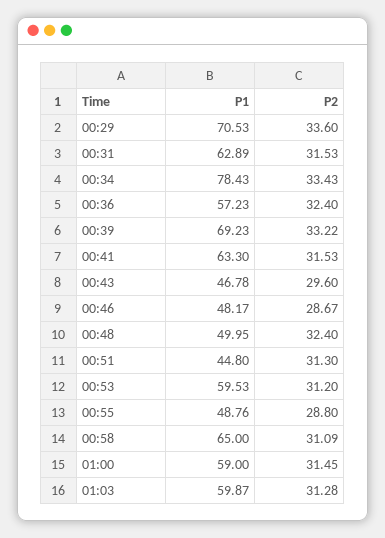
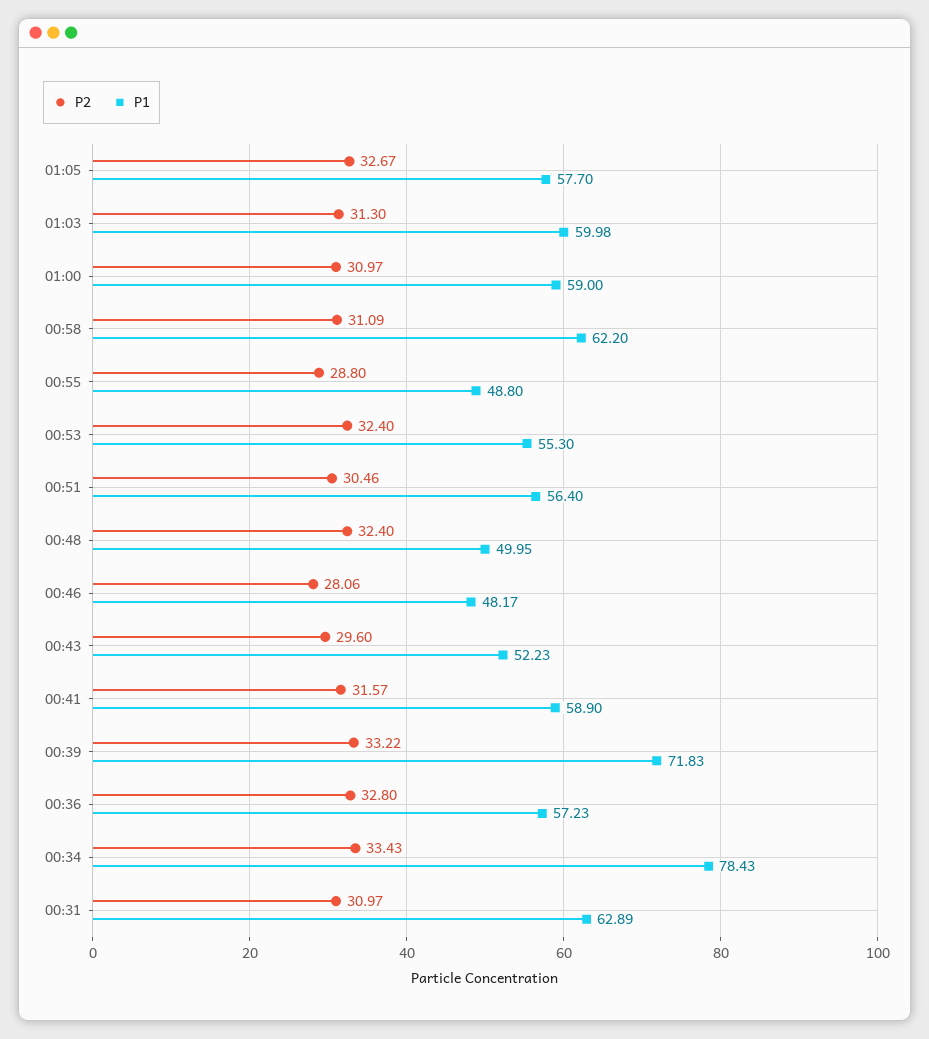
P1, 00:29: 70.53 -> none
P2, 00:29: 33.6 -> none
P2, 00:31: 31.53 -> 30.97
P2, 00:36: 32.4 -> 32.8
P1, 00:39: 69.23 -> 71.83
P1, 00:41: 63.3 -> 58.9
P2, 00:41: 31.53 -> 31.57
P1, 00:43: 46.78 -> 52.23
P2, 00:46: 28.67 -> 28.06
P1, 00:51: 44.8 -> 56.4
P2, 00:51: 31.3 -> 30.46
P1, 00:53: 59.53 -> 55.3
P2, 00:53: 31.2 -> 32.4
P1, 00:55: 48.76 -> 48.8
P1, 00:58: 65 -> 62.2
P2, 01:00: 31.45 -> 30.97
P1, 01:03: 59.87 -> 59.98
P2, 01:03: 31.28 -> 31.3
P2, 01:05: none -> 32.67
P1, 01:05: none -> 57.7

